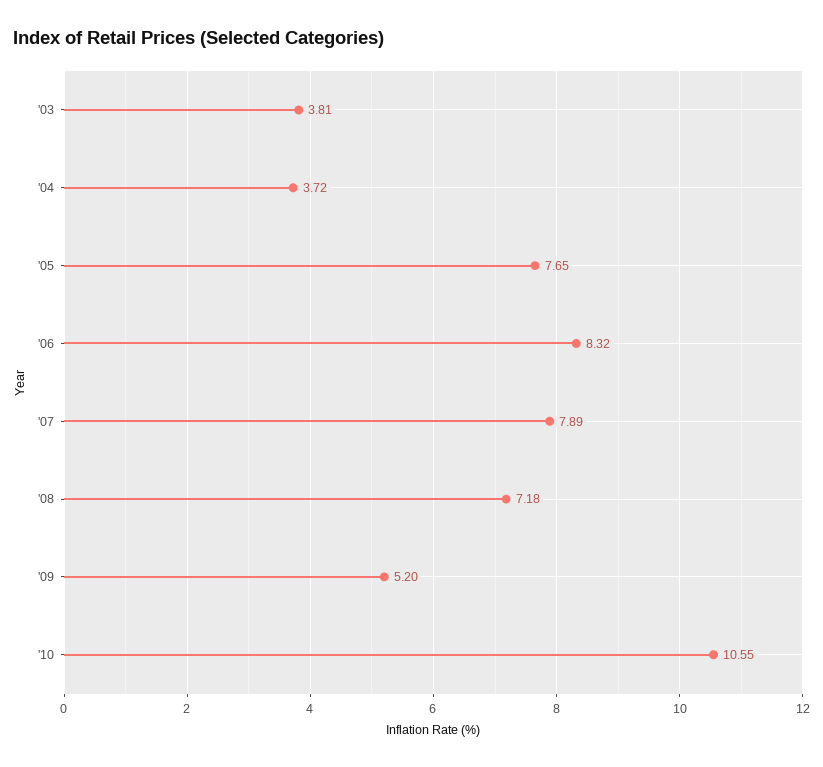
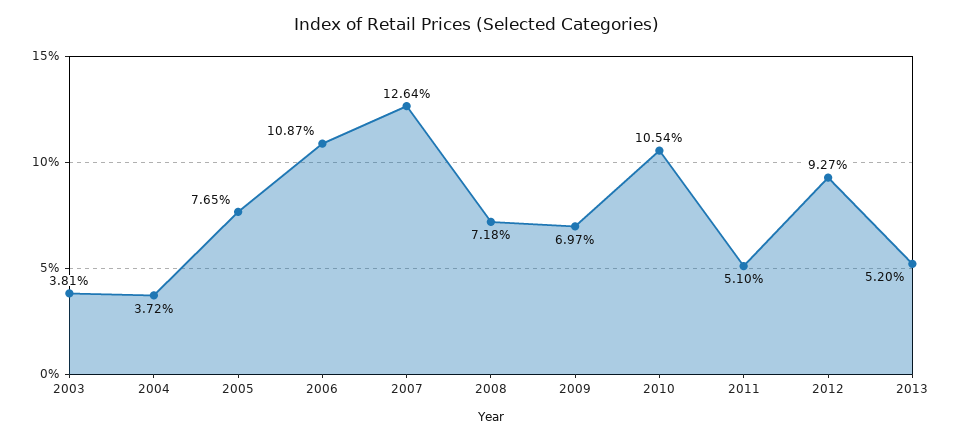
'06: 8.32 -> 10.87
'07: 7.89 -> 12.64
'09: 5.2 -> 6.97
'10: 10.55 -> 10.54
2011: none -> 5.1
2012: none -> 9.27
2013: none -> 5.2

